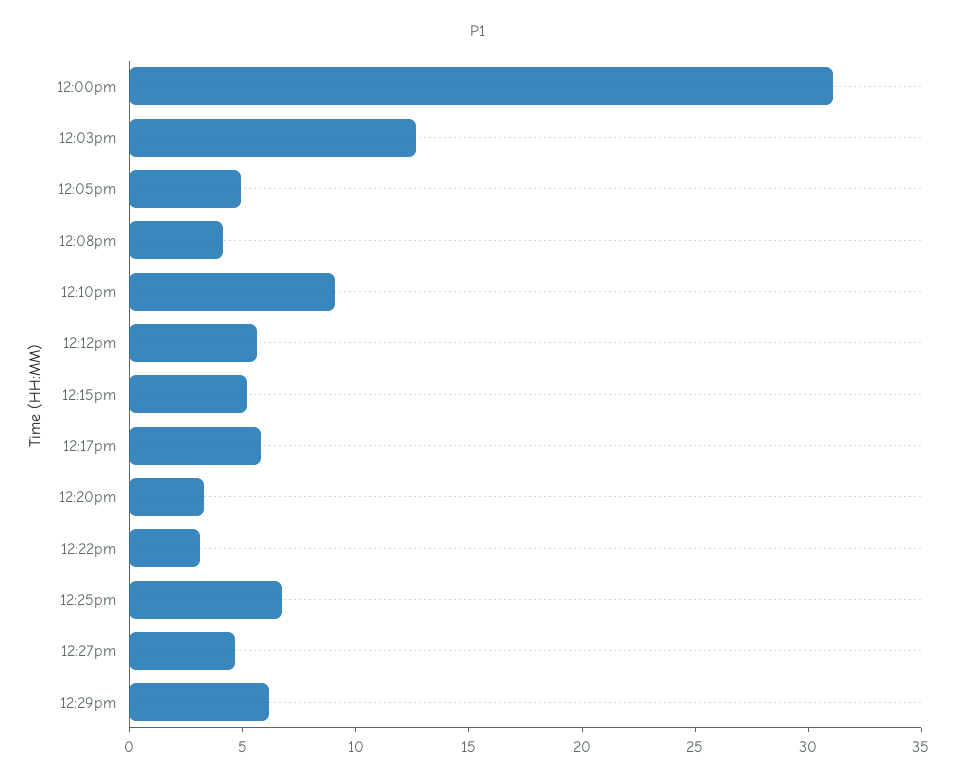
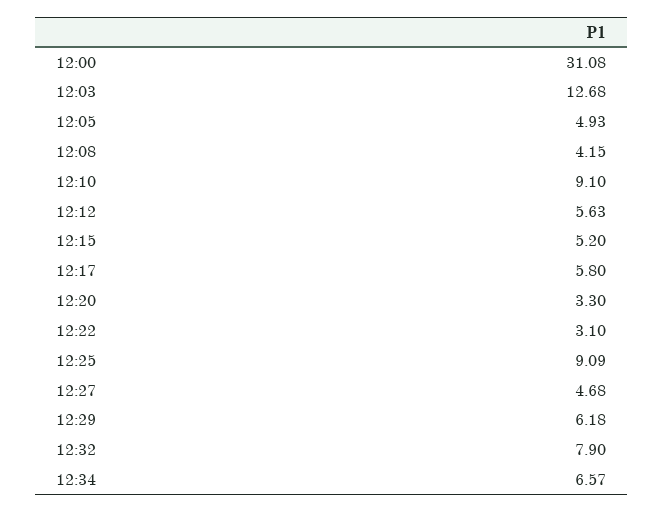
12:25pm: 7 -> 9.09
12:32: none -> 7.9
12:34: none -> 6.57

